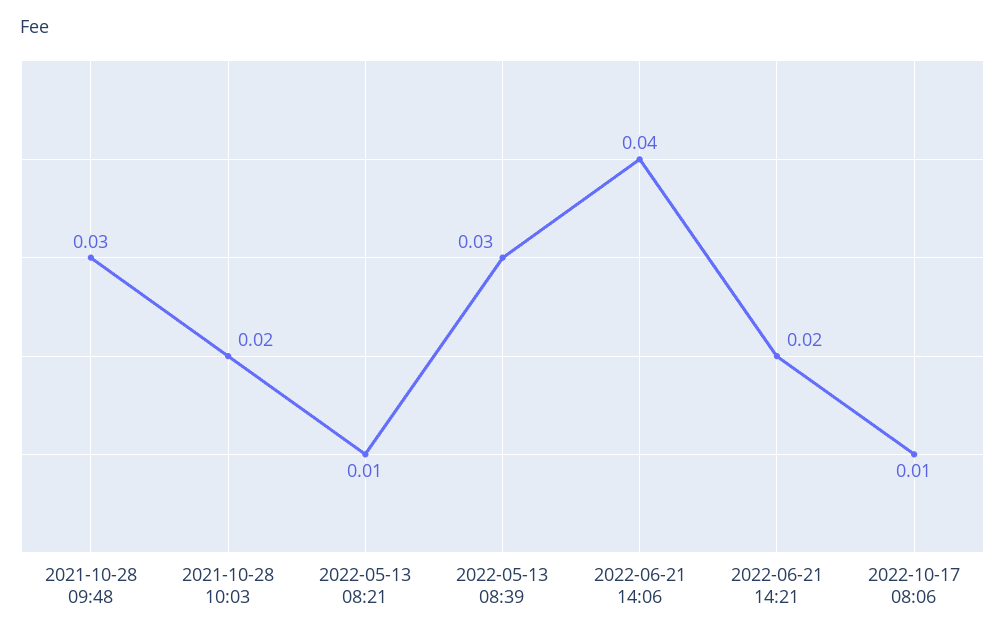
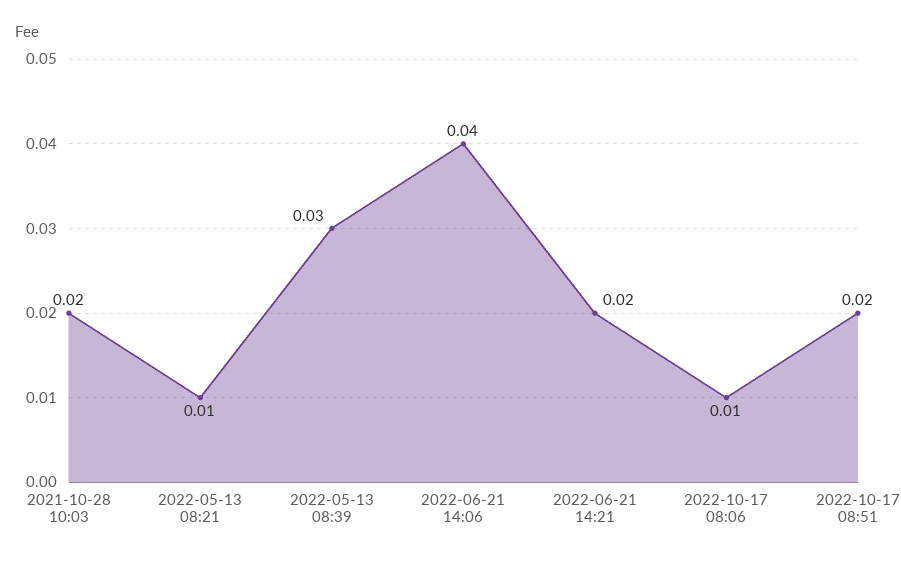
2021-10-28 09:48: 0.03 -> none
2022-10-17 08:51: none -> 0.02

